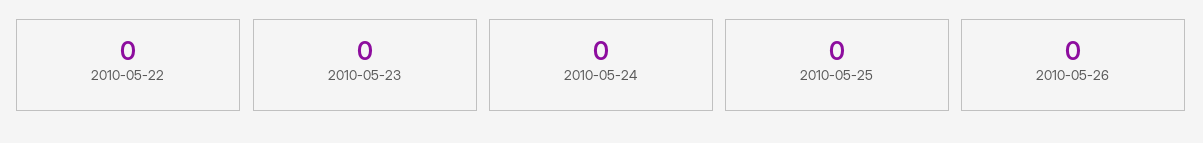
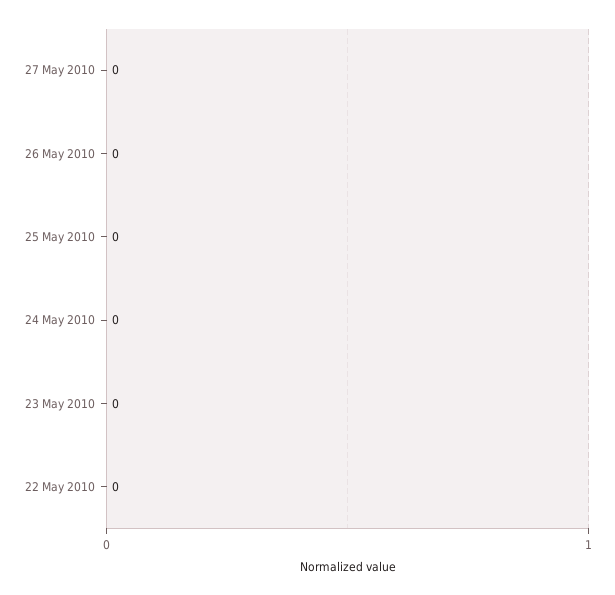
27 May 2010: none -> 0

